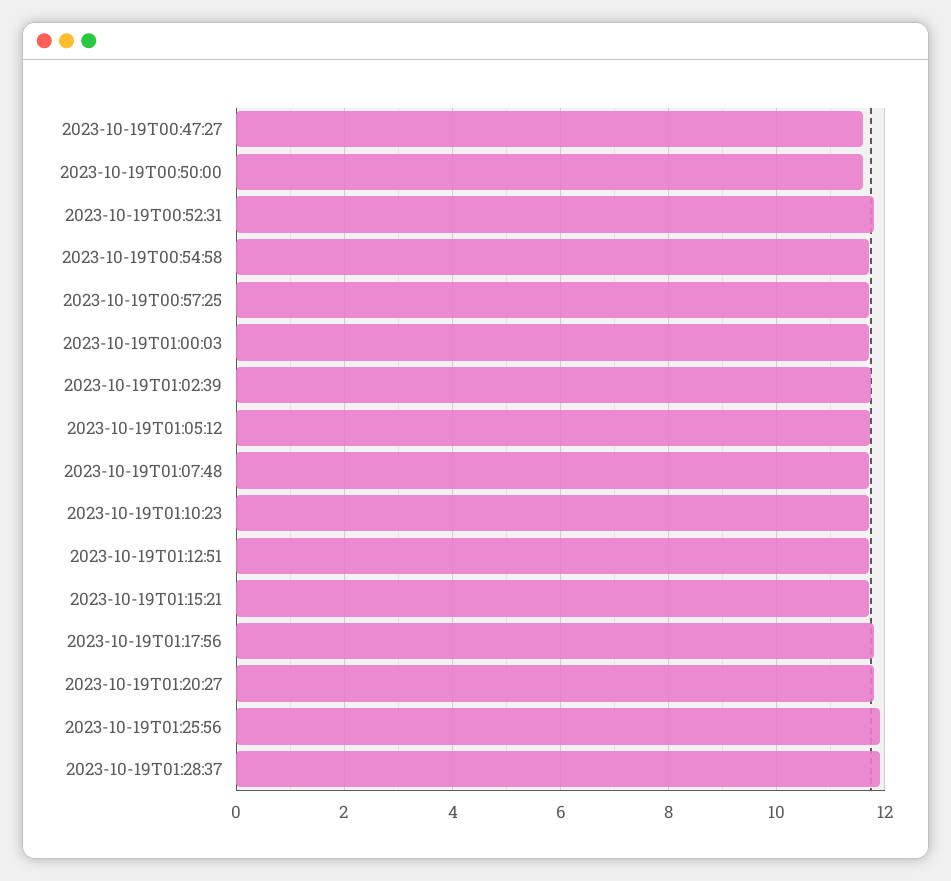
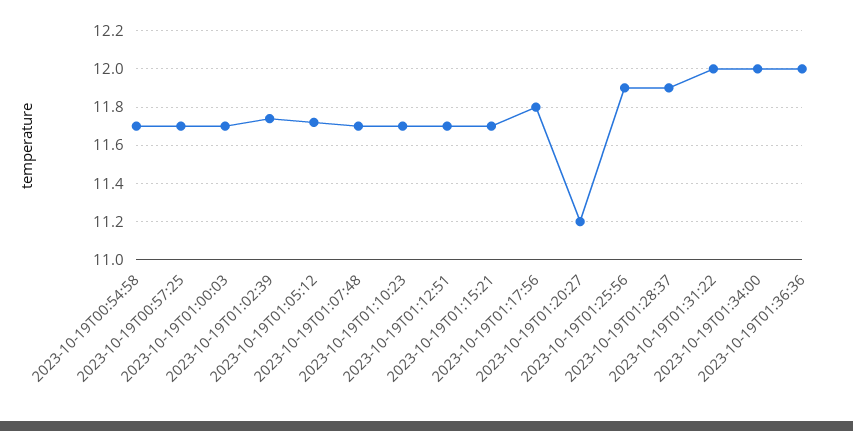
2023-10-19T00:47:27: 11.6 -> none
2023-10-19T00:50:00: 11.6 -> none
2023-10-19T00:52:31: 11.8 -> none
2023-10-19T01:20:27: 11.8 -> 11.2
2023-10-19T01:31:22: none -> 12
2023-10-19T01:34:00: none -> 12
2023-10-19T01:36:36: none -> 12

